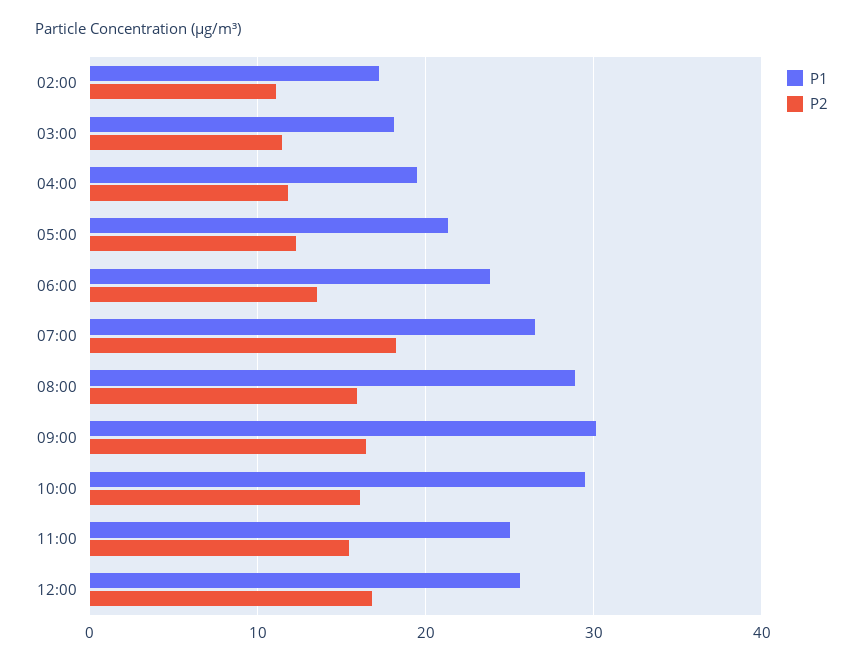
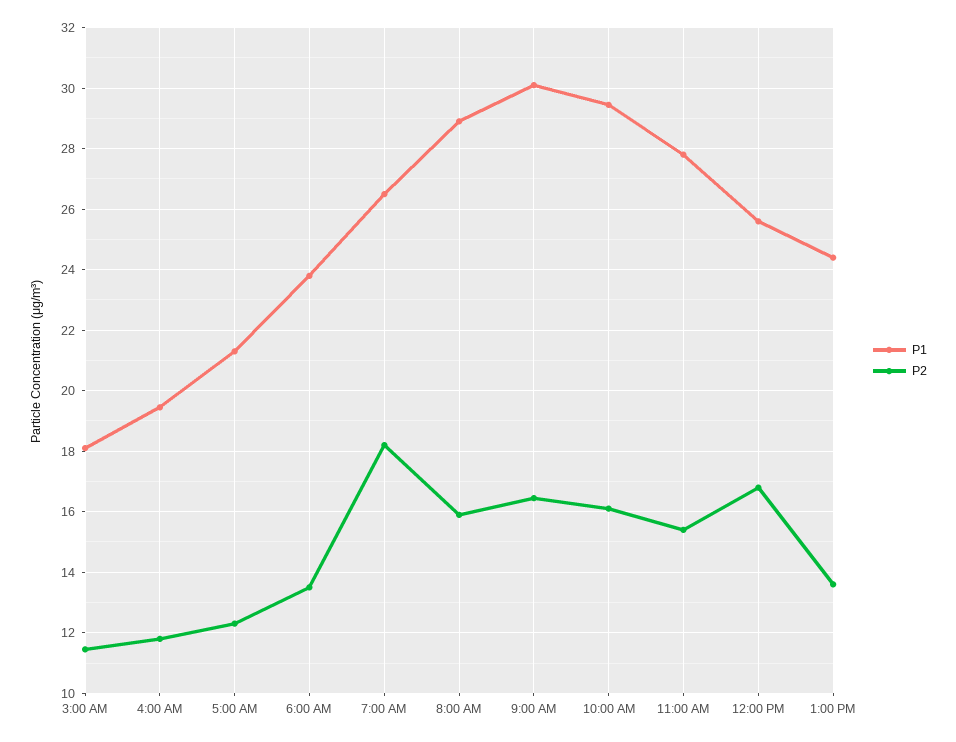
P1, 02:00: 17 -> none
P2, 02:00: 11 -> none
P1, 11:00: 25 -> 27.8
P1, 1:00 PM: none -> 24.4
P2, 1:00 PM: none -> 13.6

